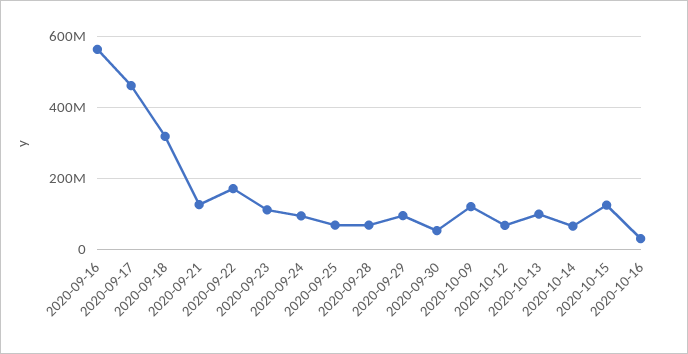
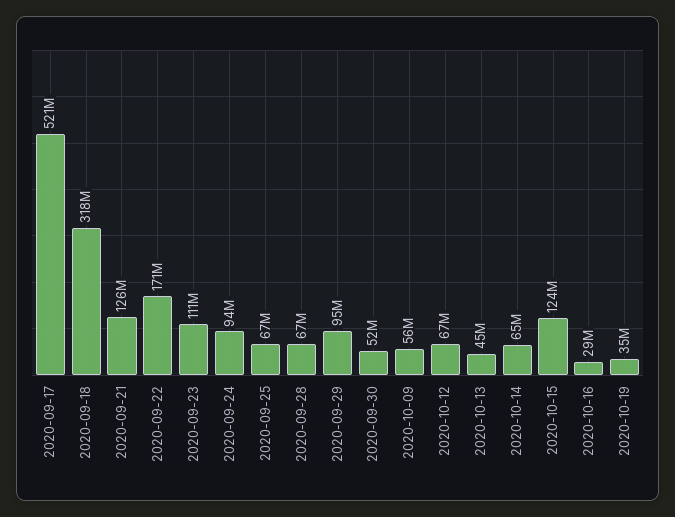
2020-09-16: 560000000 -> none
2020-09-17: 460000000 -> 521000000
2020-10-09: 120000000 -> 56000000
2020-10-13: 100000000 -> 45000000
2020-10-19: none -> 35000000

